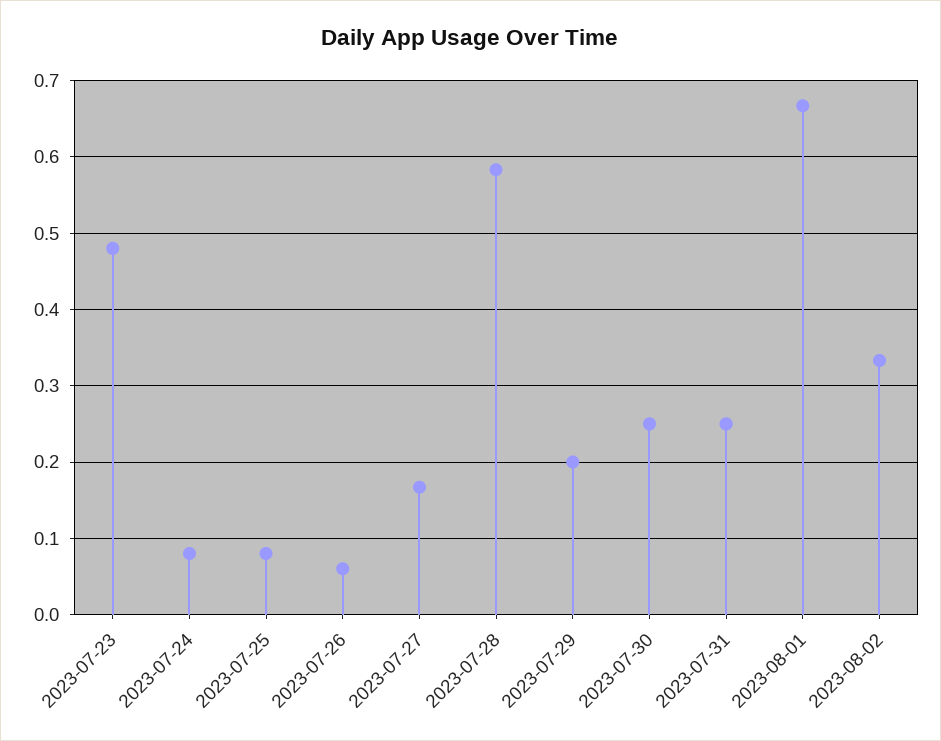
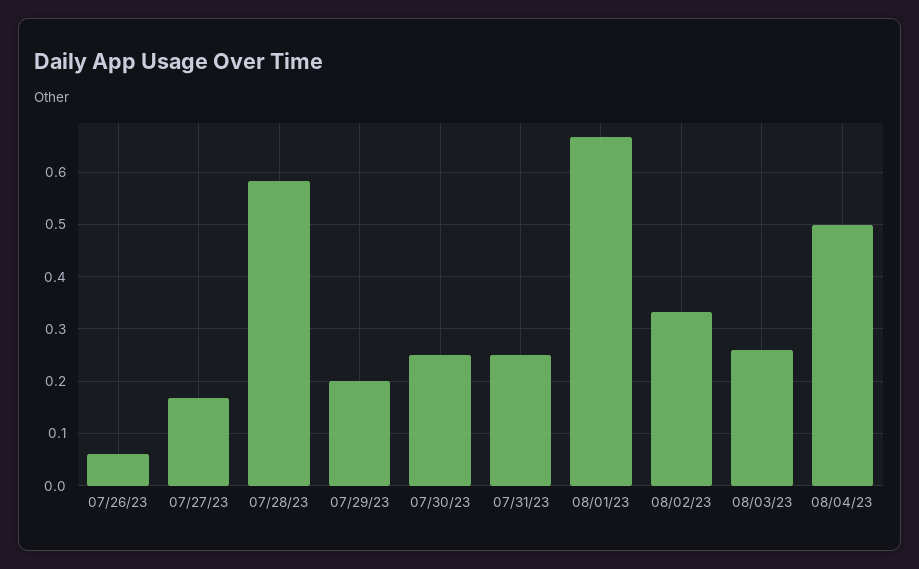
2023-07-23: 0.48 -> none
2023-07-24: 0.08 -> none
2023-07-25: 0.08 -> none
08/03/23: none -> 0.26
08/04/23: none -> 0.5

